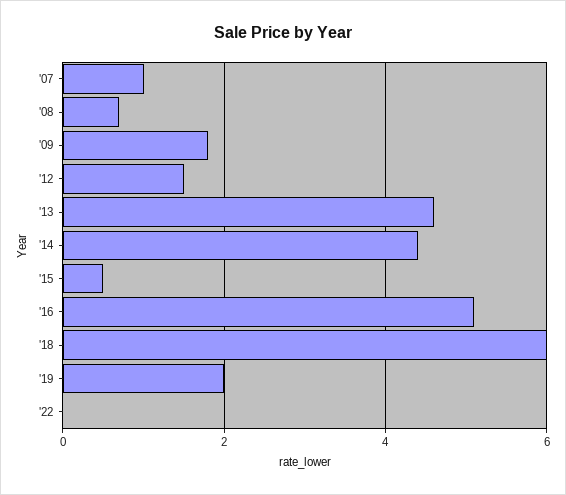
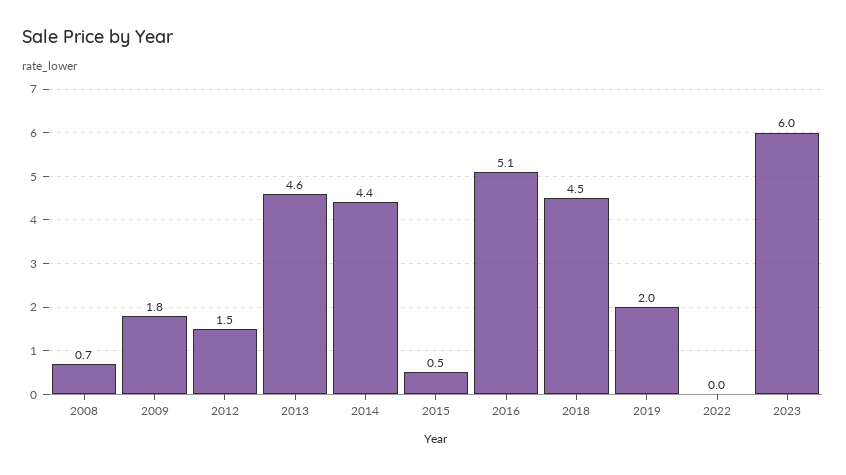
'07: 1 -> none
'18: 6 -> 4.5
2023: none -> 6

